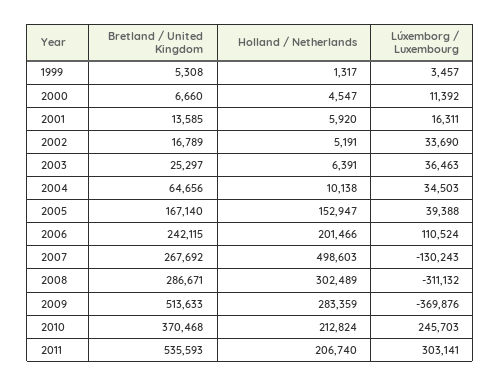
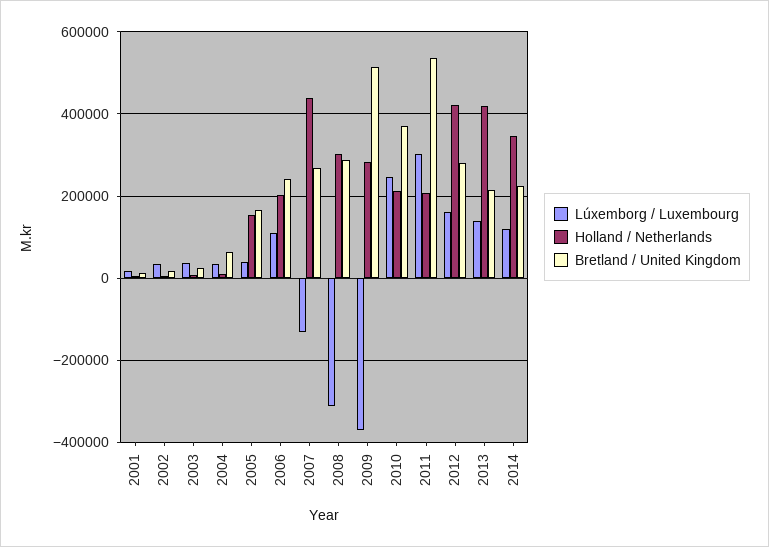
Bretland / United Kingdom, 1999: 5308 -> none
Holland / Netherlands, 1999: 1317 -> none
Lúxemborg / Luxembourg, 1999: 3457 -> none
Bretland / United Kingdom, 2000: 6660 -> none
Holland / Netherlands, 2000: 4547 -> none
Lúxemborg / Luxembourg, 2000: 11392 -> none
Holland / Netherlands, 2007: 498603 -> 440000
Lúxemborg / Luxembourg, 2012: none -> 160000
Holland / Netherlands, 2012: none -> 420000
Bretland / United Kingdom, 2012: none -> 280000
Lúxemborg / Luxembourg, 2013: none -> 140000
Holland / Netherlands, 2013: none -> 420000
Bretland / United Kingdom, 2013: none -> 220000
Lúxemborg / Luxembourg, 2014: none -> 120000
Holland / Netherlands, 2014: none -> 340000
Bretland / United Kingdom, 2014: none -> 220000

